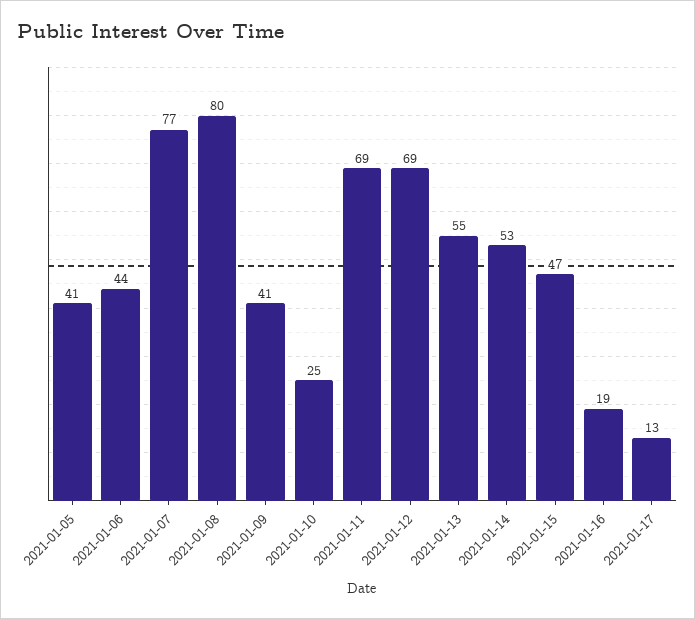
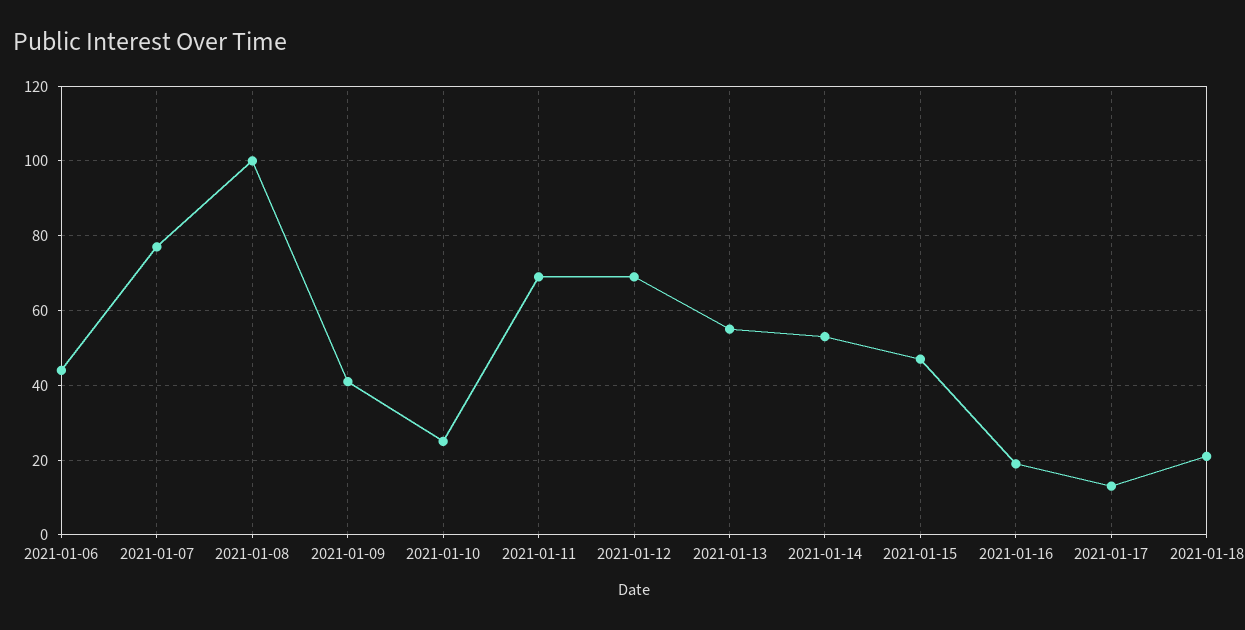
2021-01-05: 41 -> none
2021-01-08: 80 -> 100
2021-01-18: none -> 20

